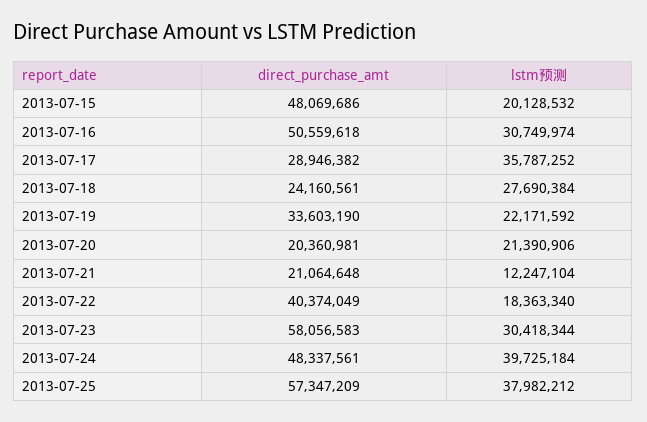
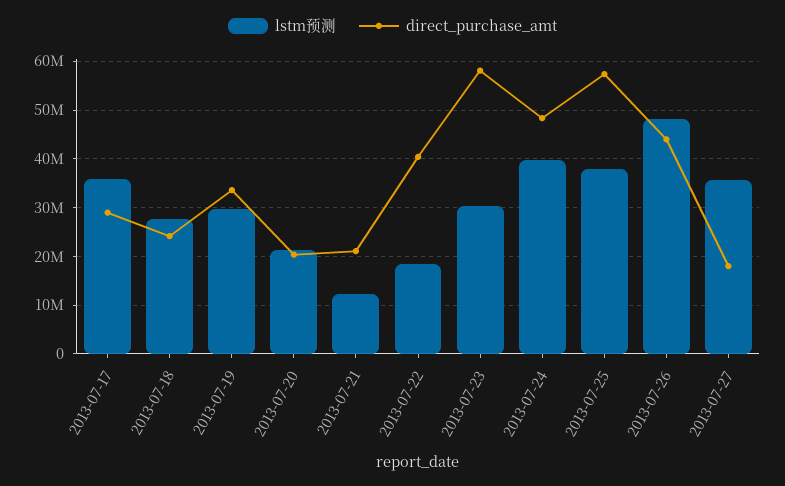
direct_purchase_amt, 2013-07-15: 48069686 -> none
lstm预测, 2013-07-15: 20128532 -> none
direct_purchase_amt, 2013-07-16: 50559618 -> none
lstm预测, 2013-07-16: 30749974 -> none
lstm预测, 2013-07-19: 22171592 -> 30000000
lstm预测, 2013-07-26: none -> 48000000
direct_purchase_amt, 2013-07-26: none -> 44000000
lstm预测, 2013-07-27: none -> 36000000
direct_purchase_amt, 2013-07-27: none -> 18000000

